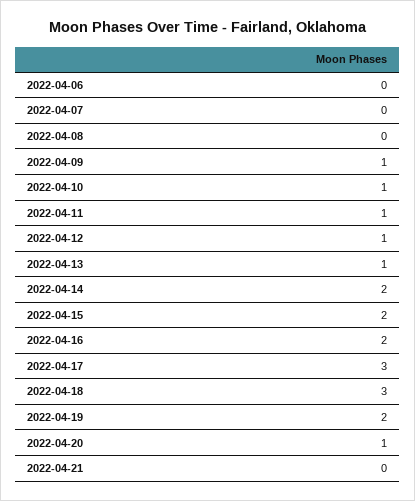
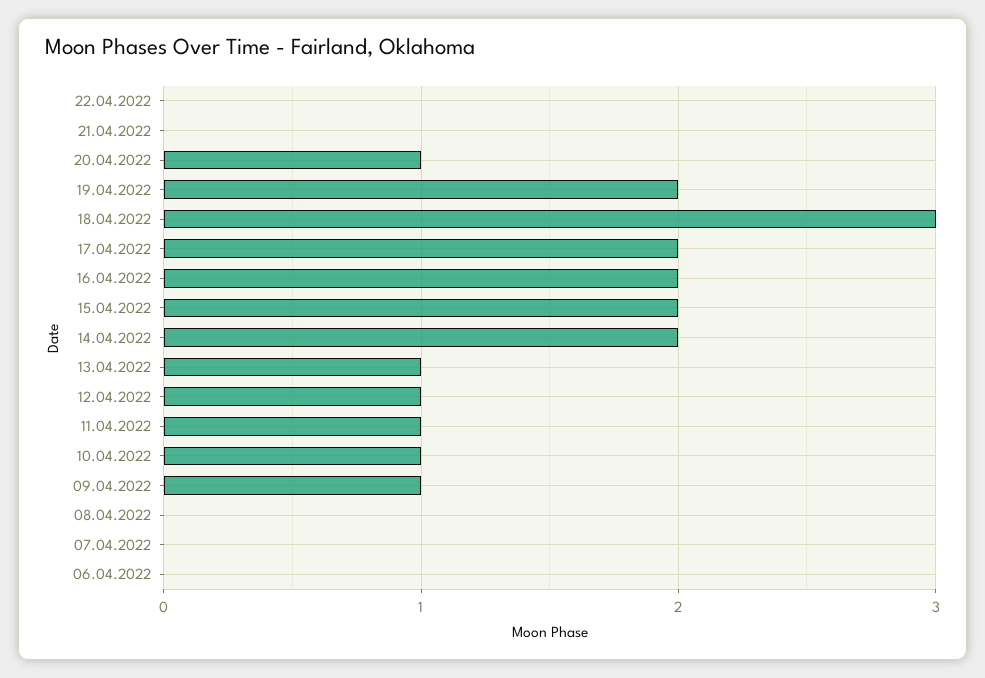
2022-04-17: 3 -> 2
22.04.2022: none -> 0

